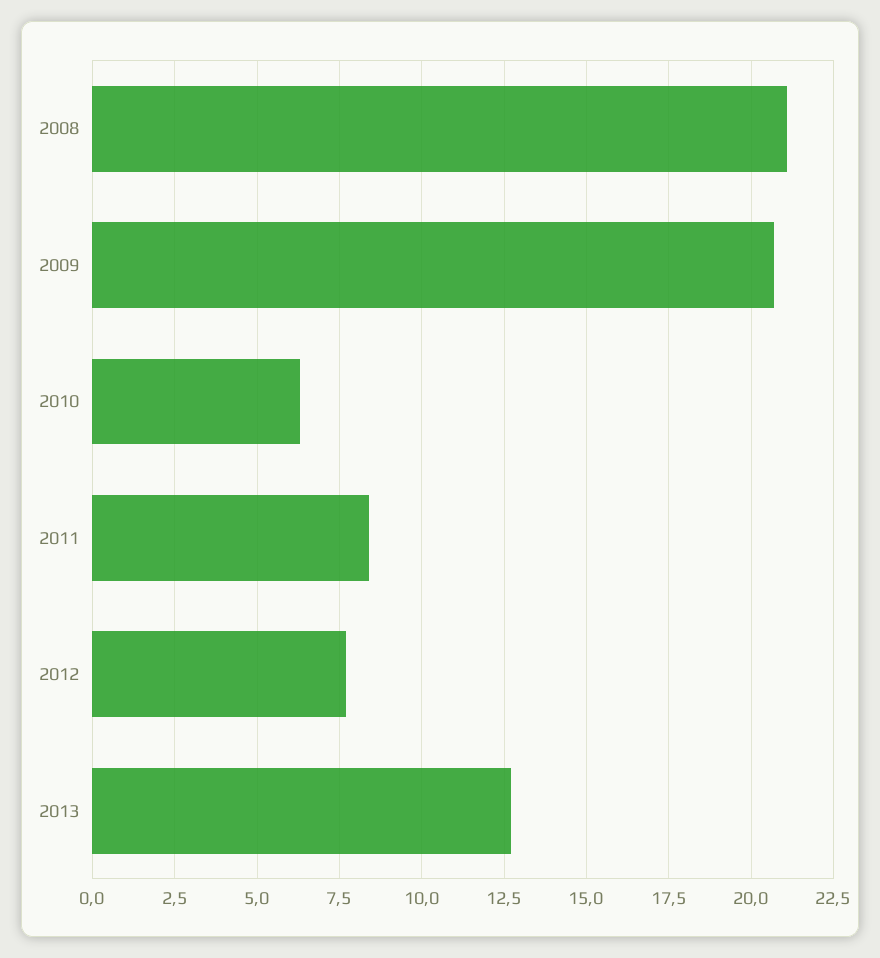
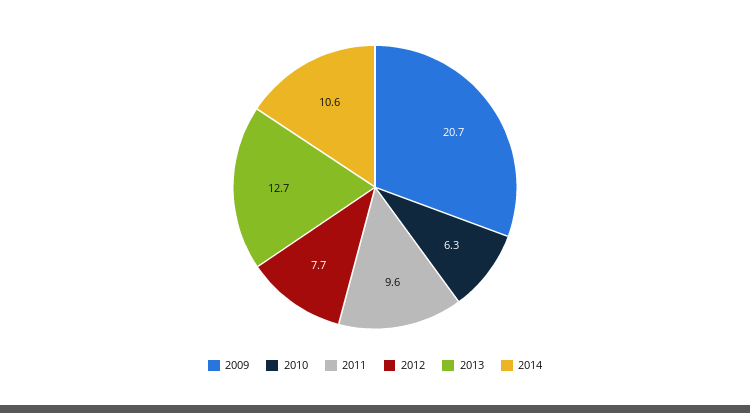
2008: 21 -> none
2011: 8.5 -> 9.6
2014: none -> 10.6

